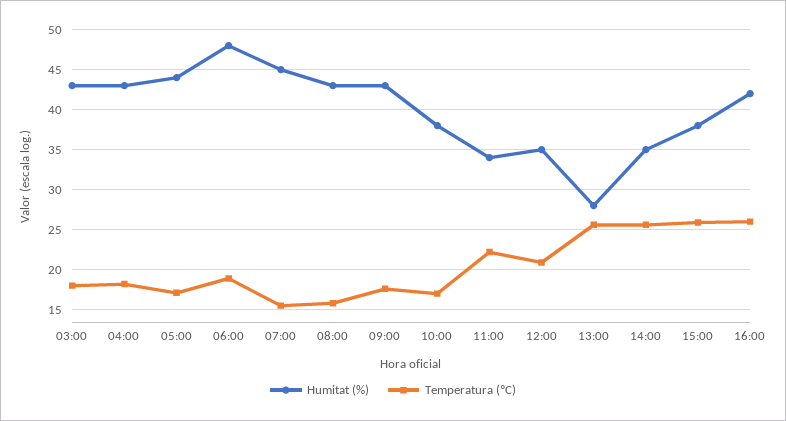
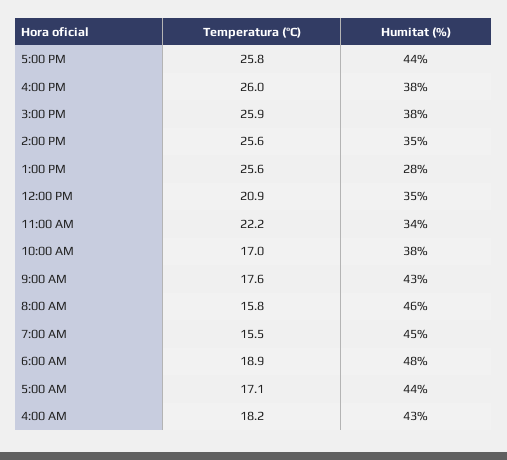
Humitat (%), 03:00: 43 -> none
Temperatura (ºC), 03:00: 18 -> none
Humitat (%), 08:00: 43 -> 46
Humitat (%), 16:00: 42 -> 38
Temperatura (ºC), 5:00 PM: none -> 25.8
Humitat (%), 5:00 PM: none -> 44

